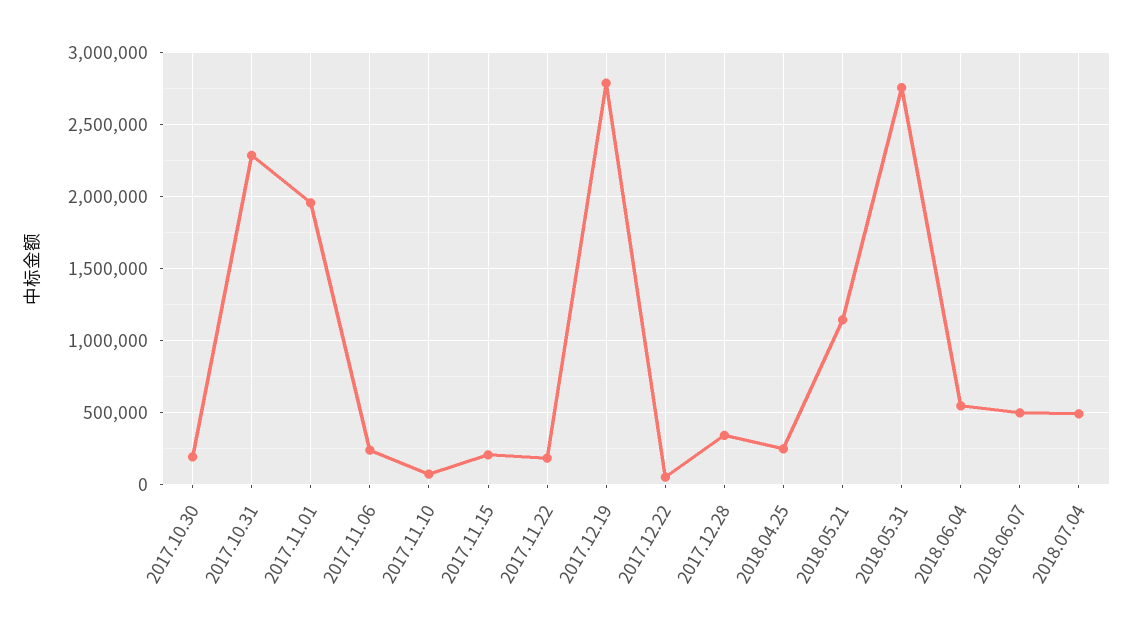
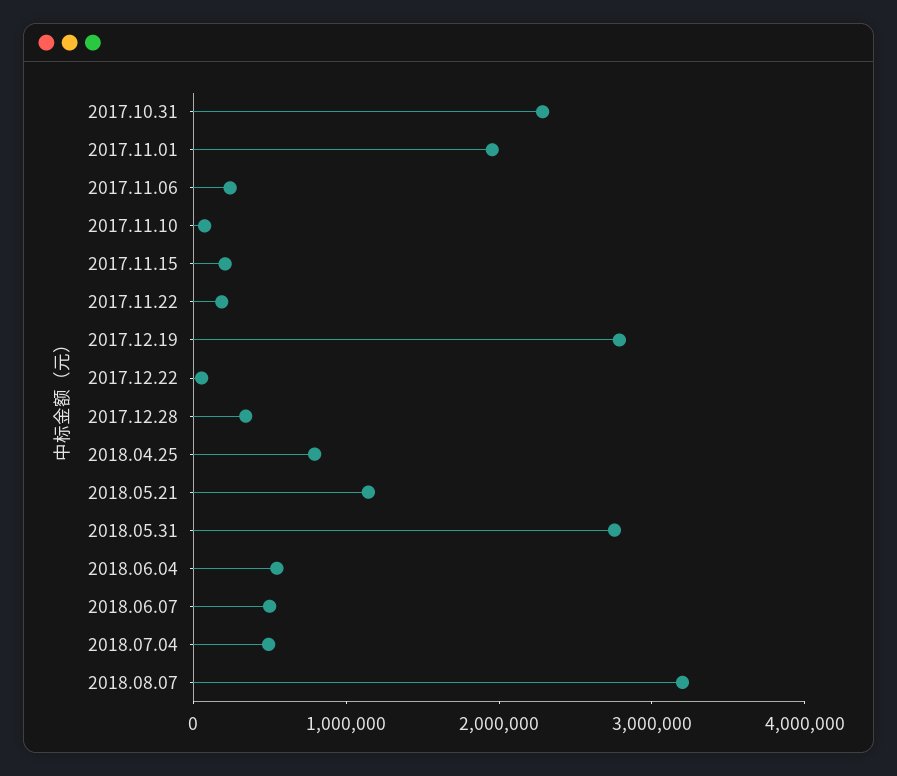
2017.10.30: 200000 -> none
2018.04.25: 250000 -> 800000
2018.08.07: none -> 3200000

